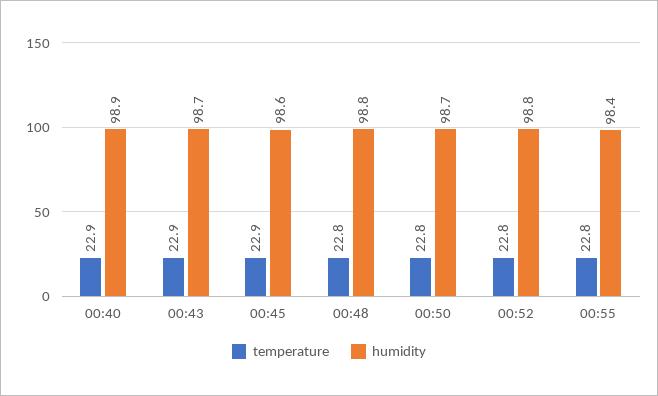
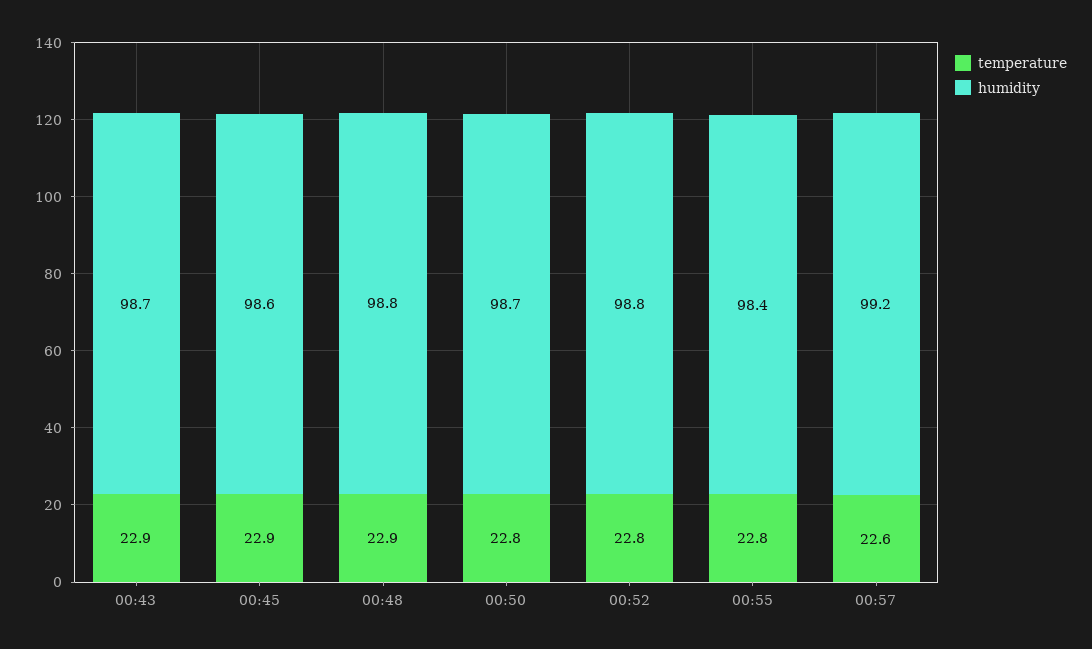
temperature, 00:40: 22.9 -> none
humidity, 00:40: 98.9 -> none
temperature, 00:48: 22.8 -> 22.9
temperature, 00:57: none -> 22.6
humidity, 00:57: none -> 99.2

